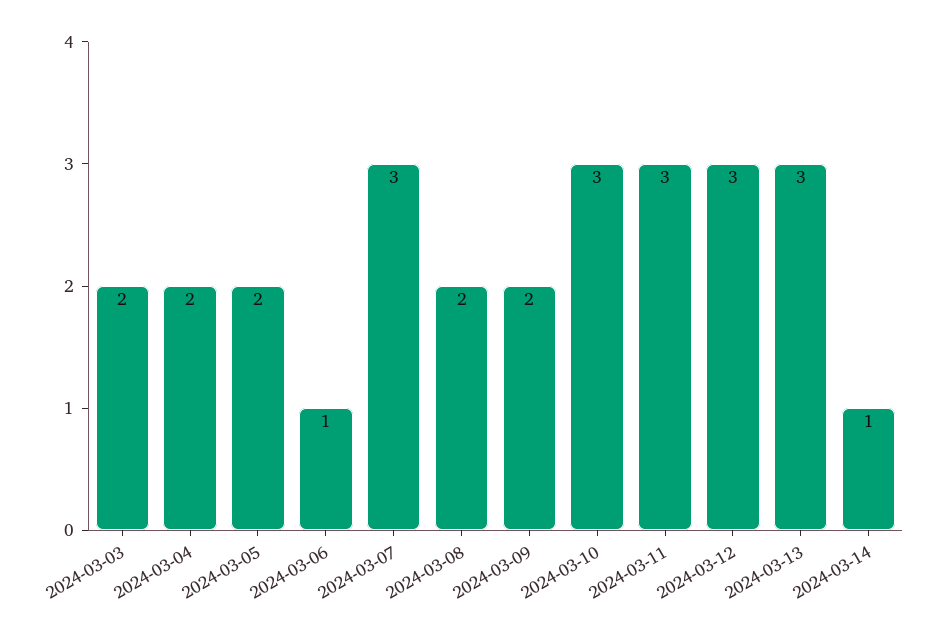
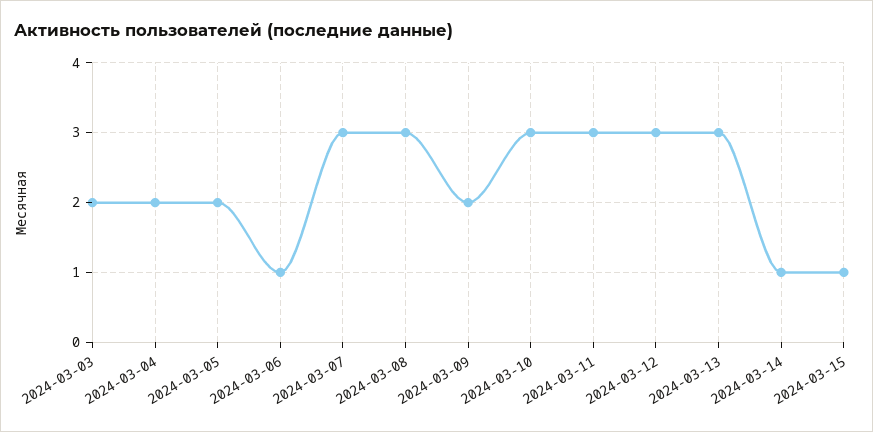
2024-03-08: 2 -> 3
2024-03-15: none -> 1

